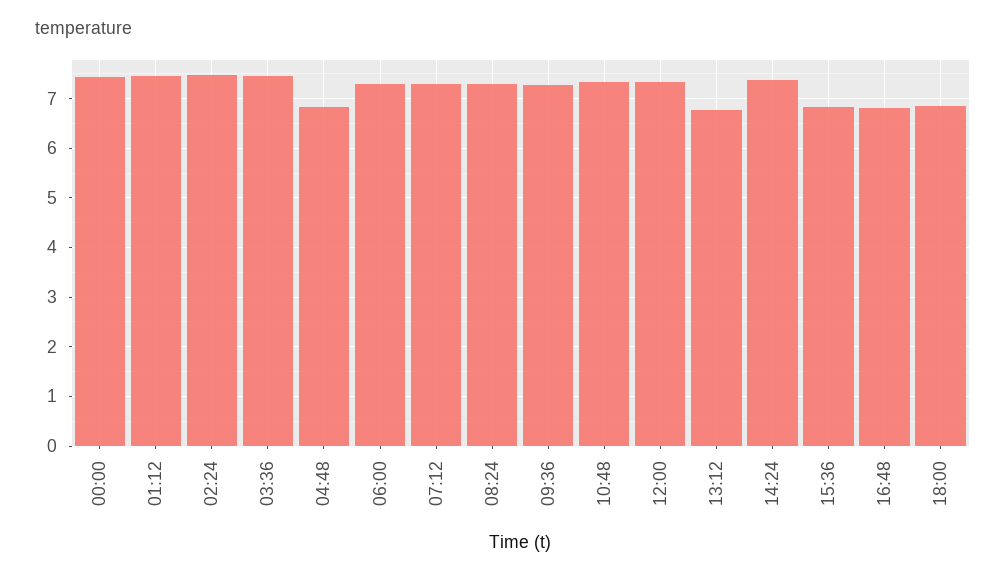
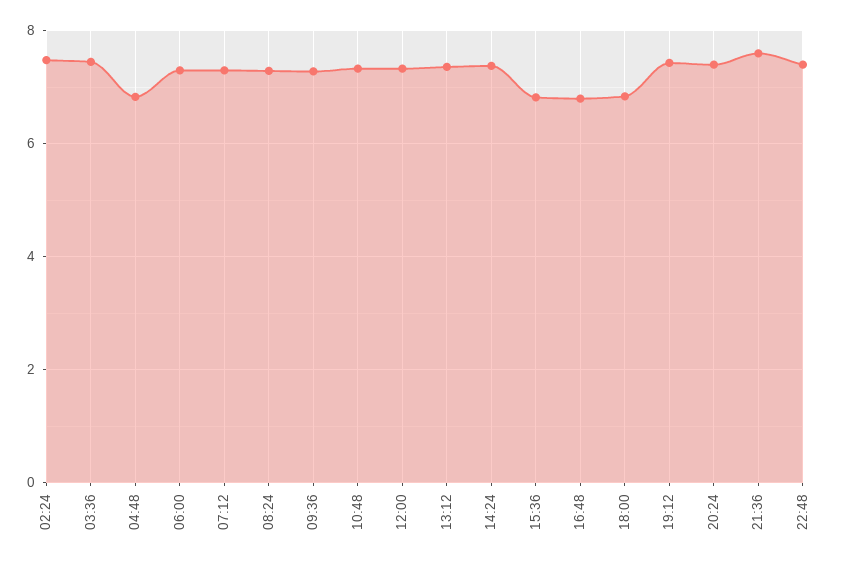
00:00: 7.4 -> none
01:12: 7.4 -> none
13:12: 6.8 -> 7.4
19:12: none -> 7.4
20:24: none -> 7.4
21:36: none -> 7.6
22:48: none -> 7.4

